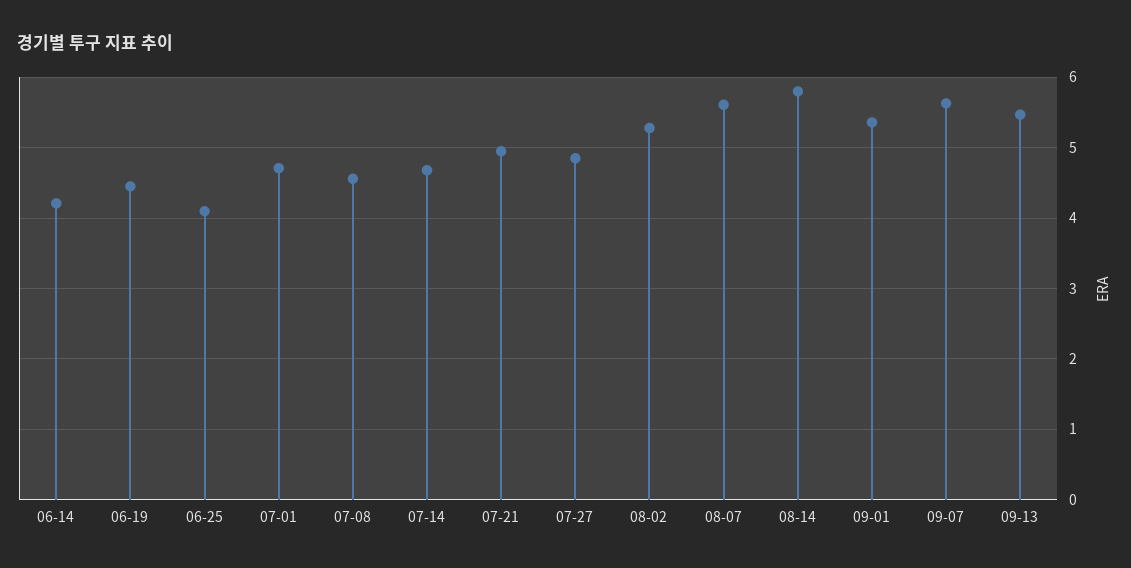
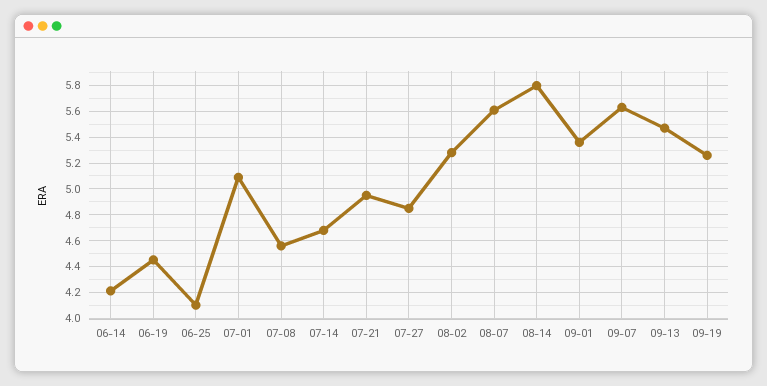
07-01: 4.7 -> 5.1
09-19: none -> 5.25

